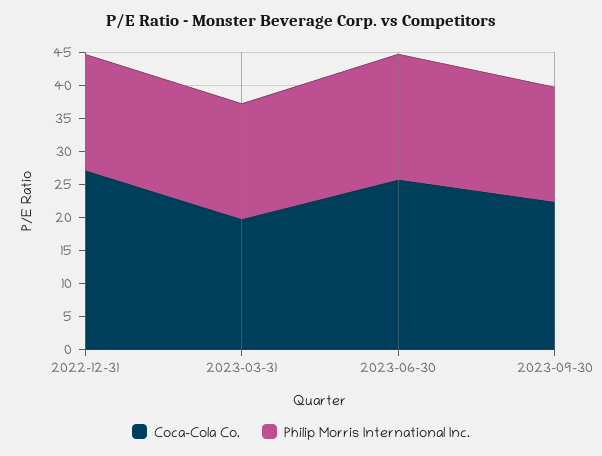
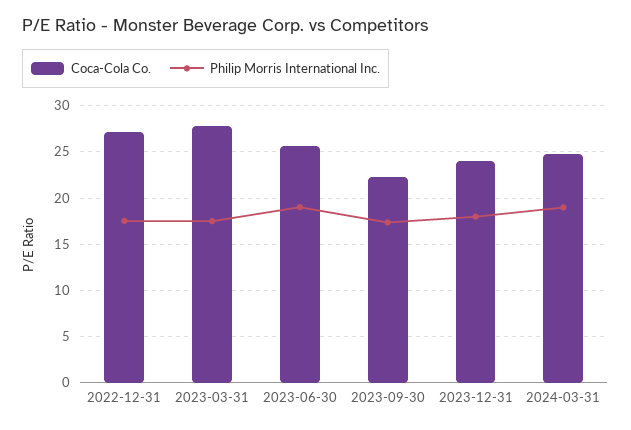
Coca-Cola Co., 2023-03-31: 20 -> 28
Coca-Cola Co., 2023-12-31: none -> 24
Philip Morris International Inc., 2023-12-31: none -> 18
Coca-Cola Co., 2024-03-31: none -> 25
Philip Morris International Inc., 2024-03-31: none -> 19

